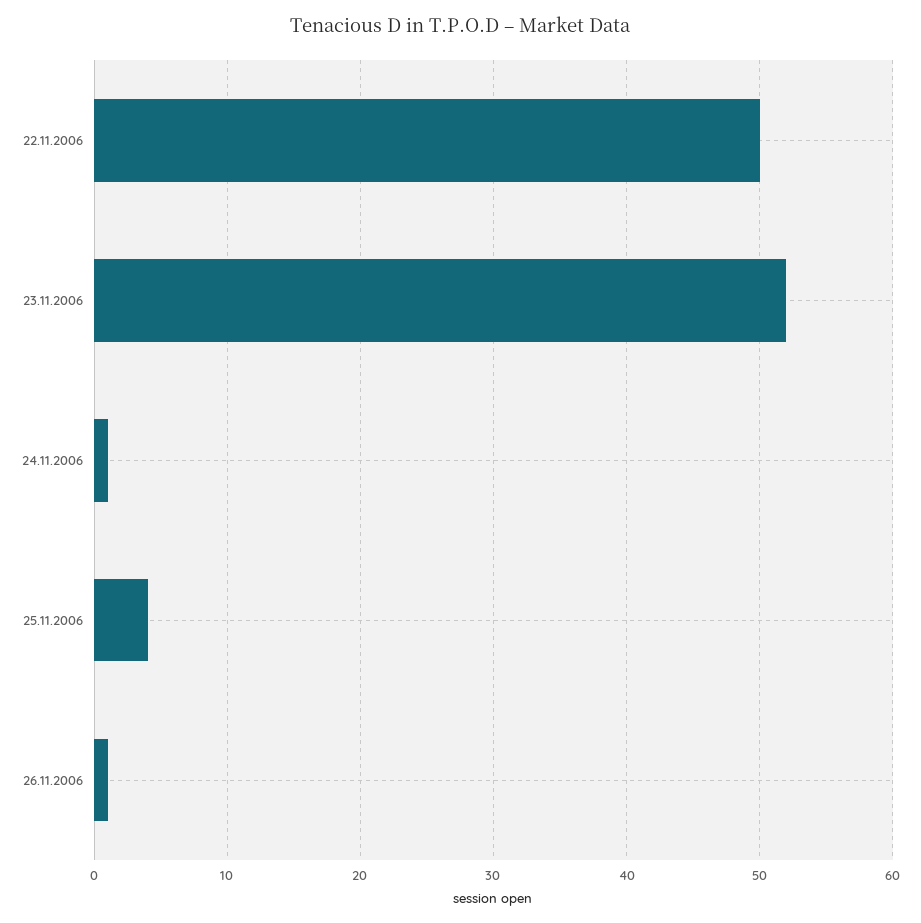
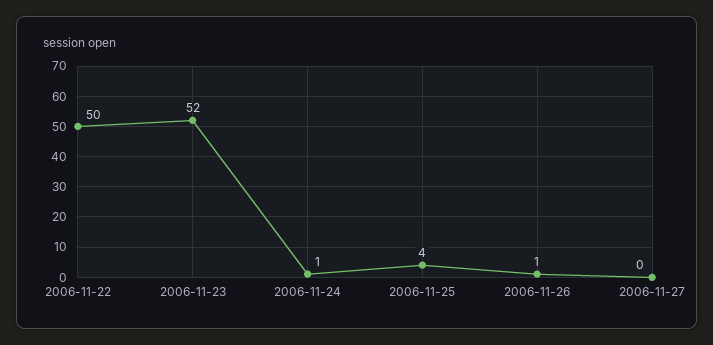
2006-11-27: none -> 0

